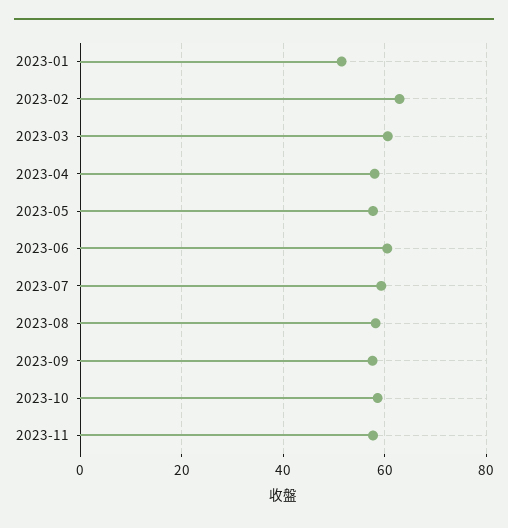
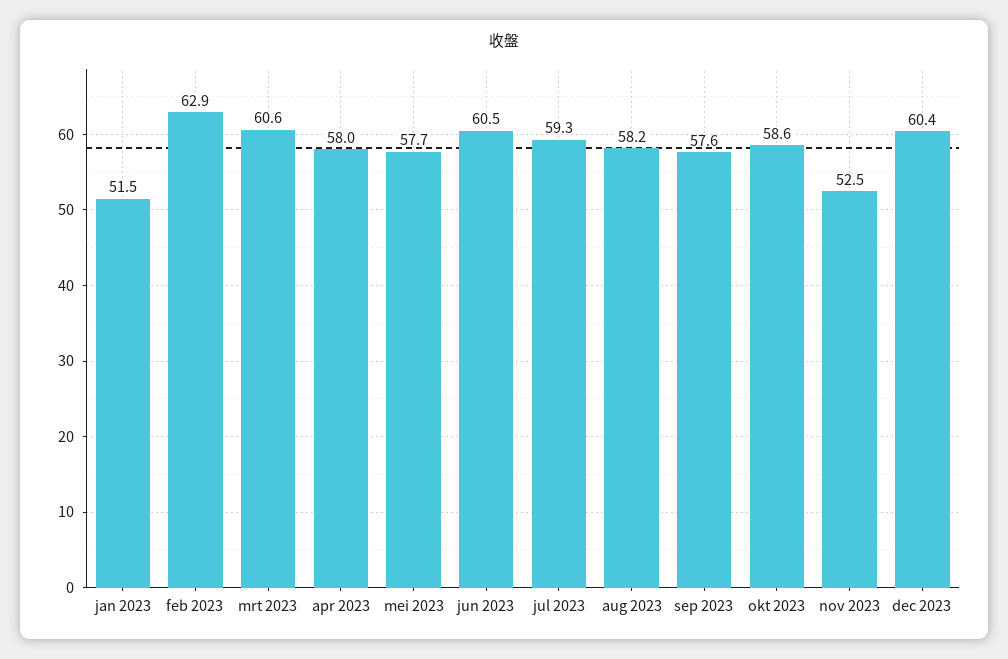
2023-11: 58 -> 52.5
dec 2023: none -> 60.4

